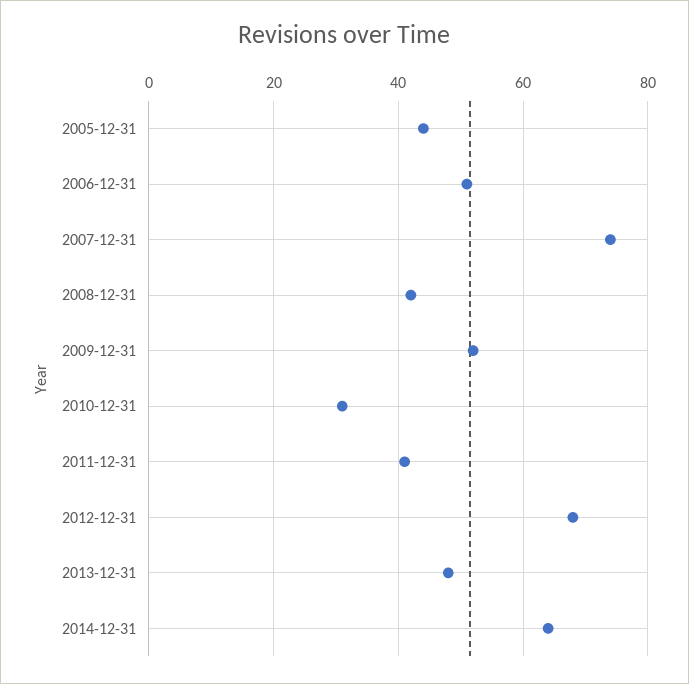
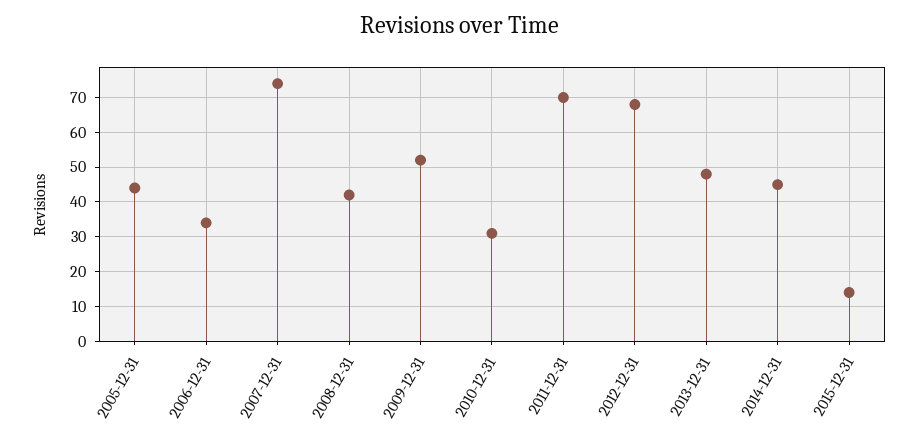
2006-12-31: 50 -> 35
2011-12-31: 40 -> 70
2014-12-31: 65 -> 45
2015-12-31: none -> 15

